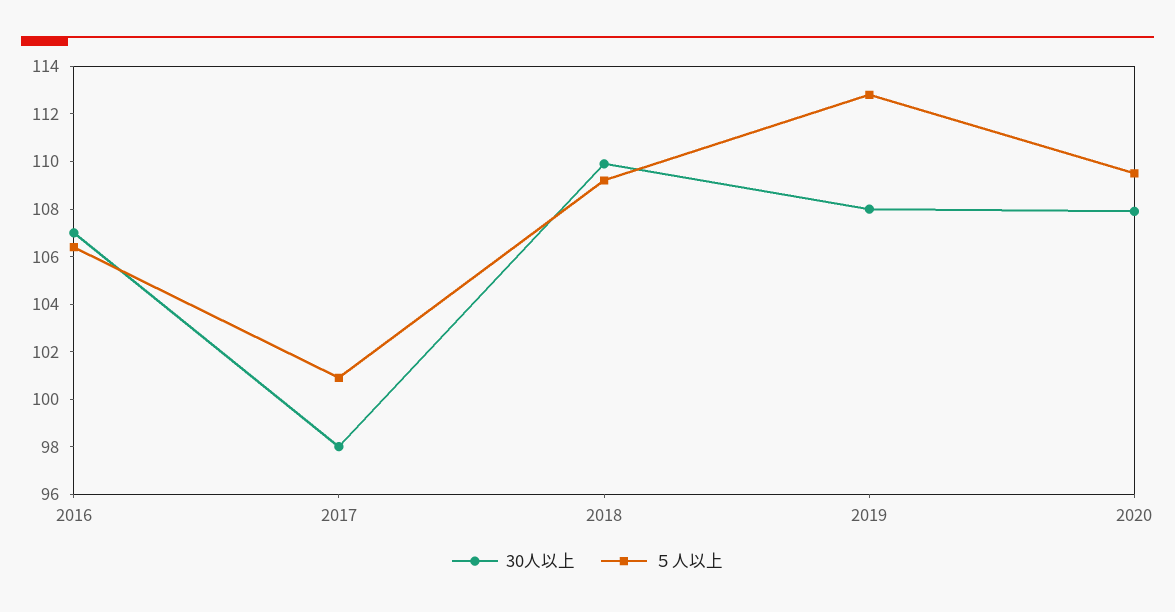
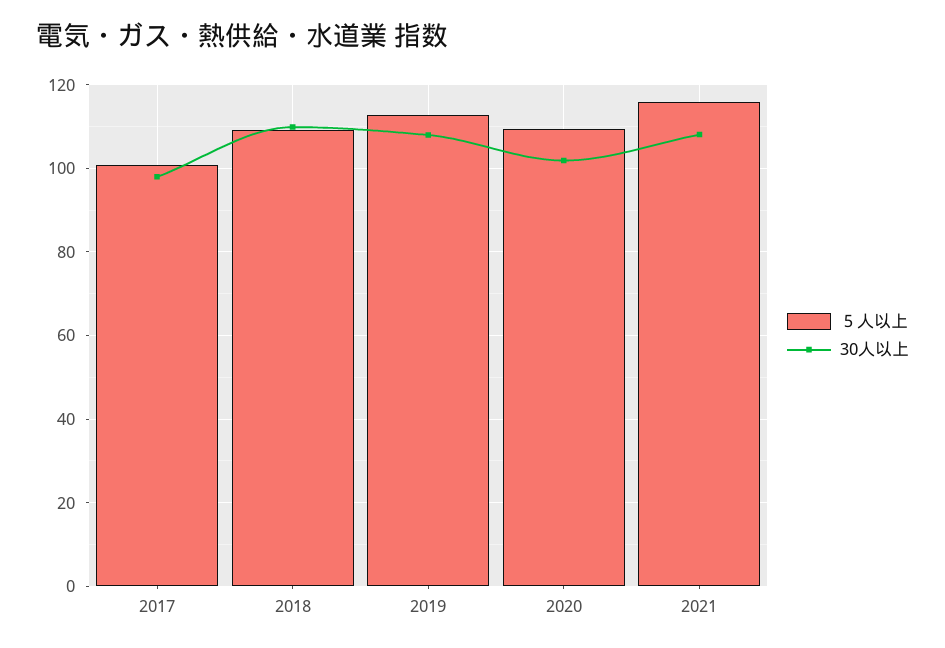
30人以上, 2016: 107 -> none
５人以上, 2016: 106.5 -> none
30人以上, 2020: 108 -> 102
５人以上, 2021: none -> 116
30人以上, 2021: none -> 108

